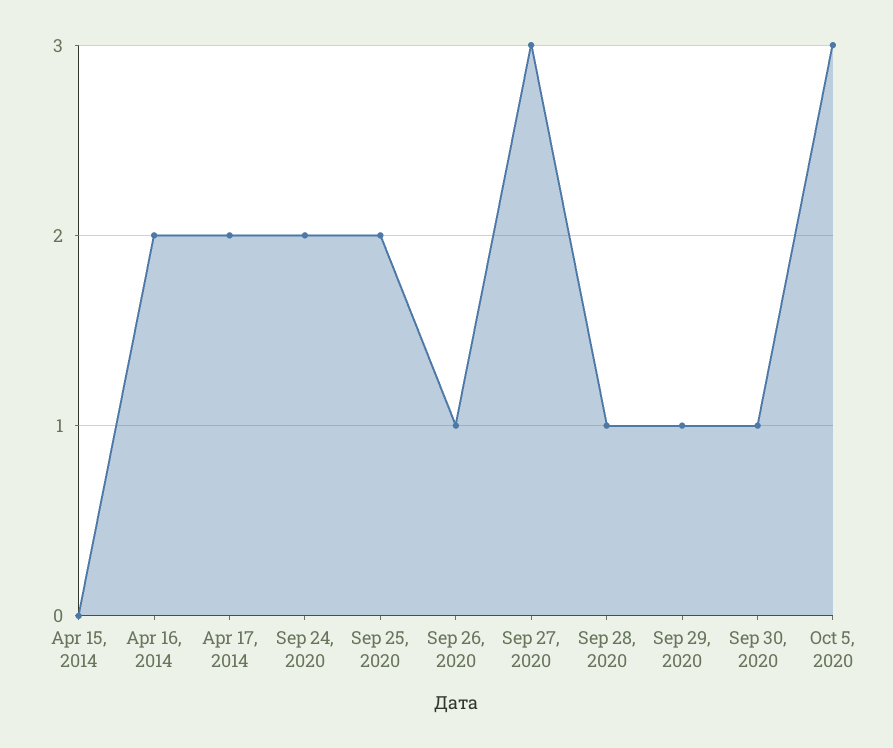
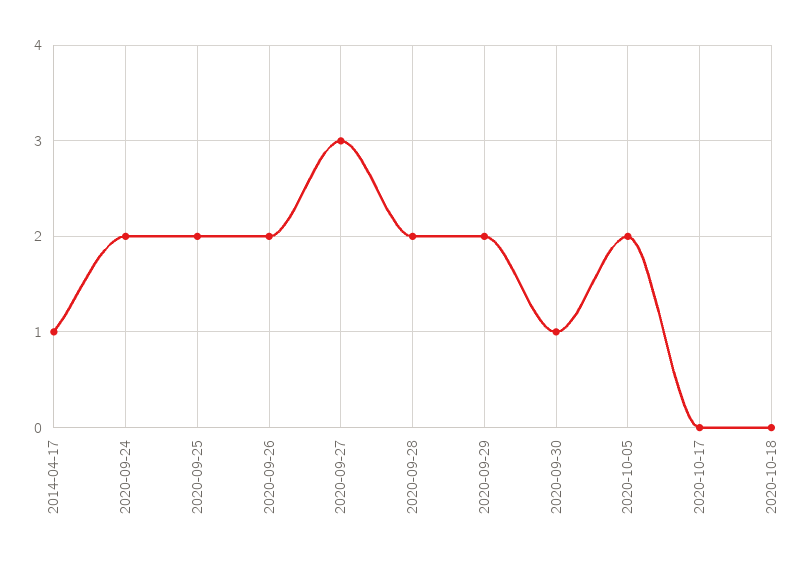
Apr 15, 2014: 0 -> none
Apr 16, 2014: 2 -> none
Apr 17, 2014: 2 -> 1
Sep 26, 2020: 1 -> 2
Sep 28, 2020: 1 -> 2
Sep 29, 2020: 1 -> 2
Oct 5, 2020: 3 -> 2
2020-10-17: none -> 0
2020-10-18: none -> 0

